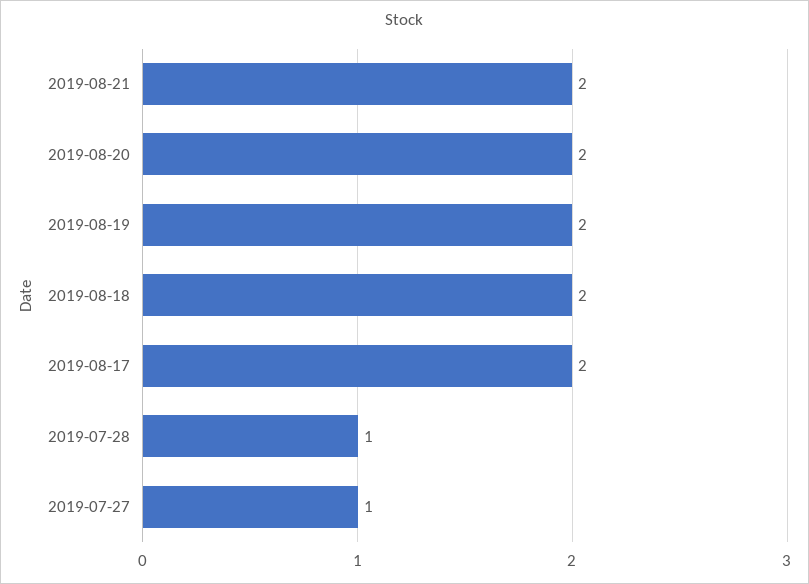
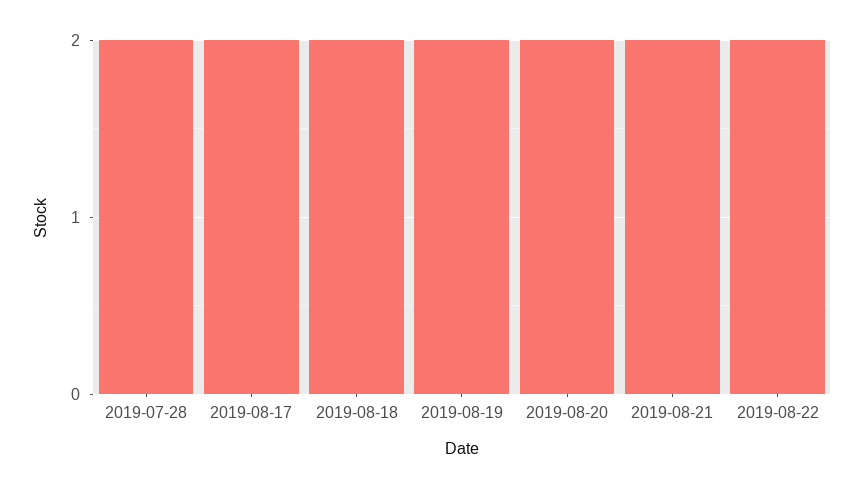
2019-07-28: 1 -> 2
2019-07-27: 1 -> none
2019-08-22: none -> 2

